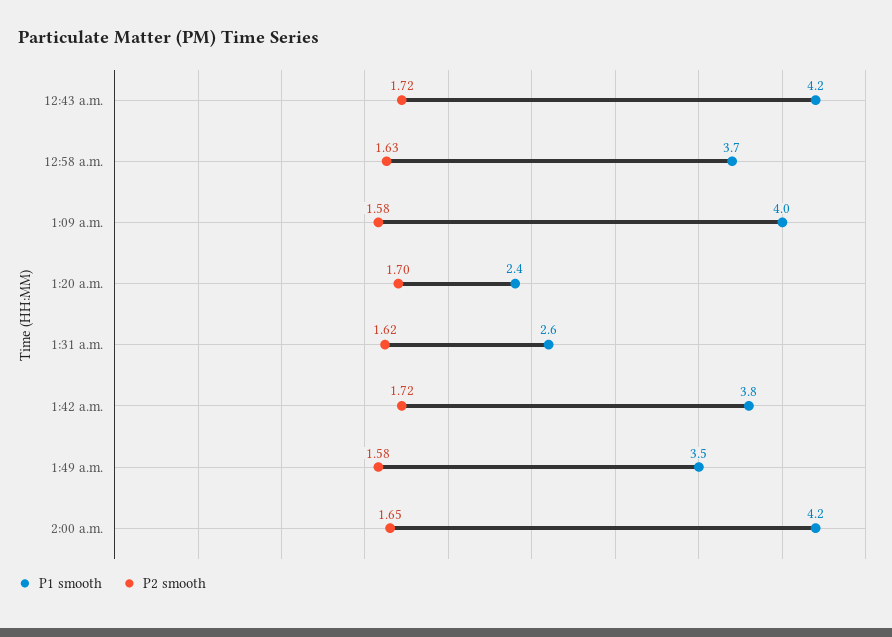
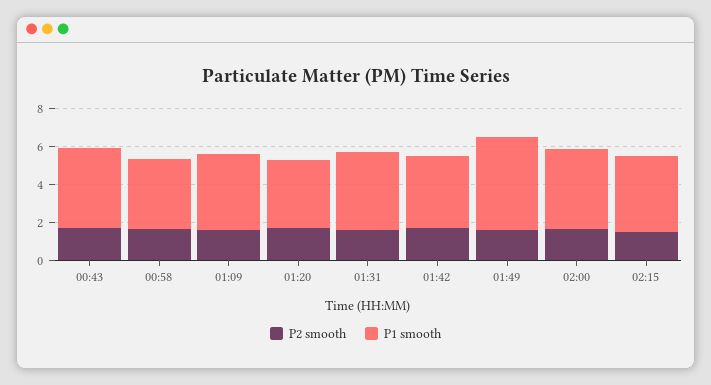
P1 smooth, 1:20 a.m.: 2.4 -> 3.5
P1 smooth, 1:31 a.m.: 2.6 -> 4
P1 smooth, 1:49 a.m.: 3.5 -> 5
P2 smooth, 02:15: none -> 1.5
P1 smooth, 02:15: none -> 4

